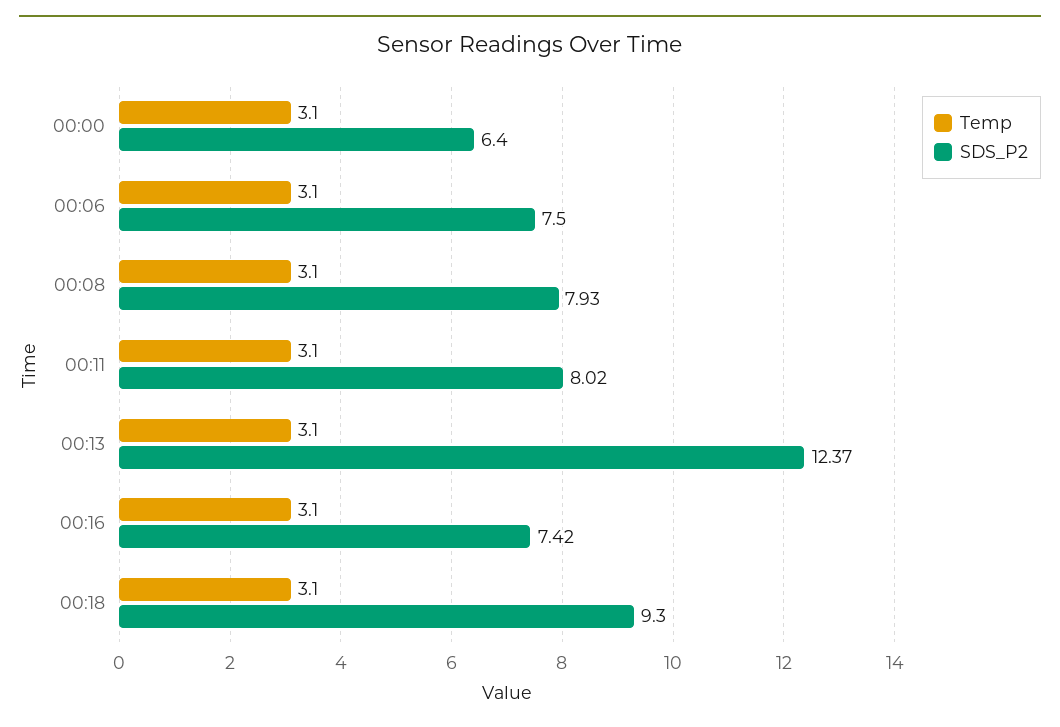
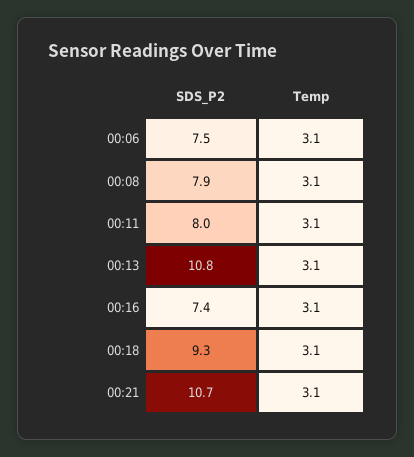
Temp, 00:00: 3.1 -> none
SDS_P2, 00:00: 6.4 -> none
SDS_P2, 00:13: 12.37 -> 10.8
SDS_P2, 00:21: none -> 10.7
Temp, 00:21: none -> 3.1

